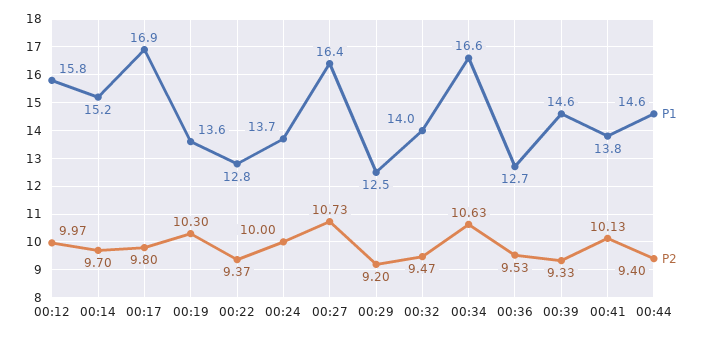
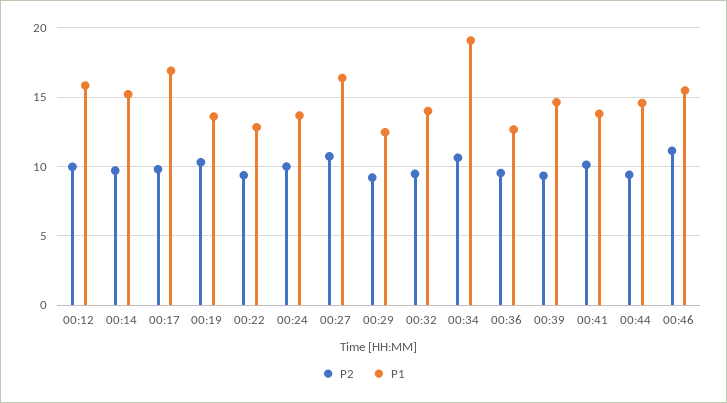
P1, 00:34: 16.6 -> 19
P2, 00:46: none -> 11
P1, 00:46: none -> 15.5

